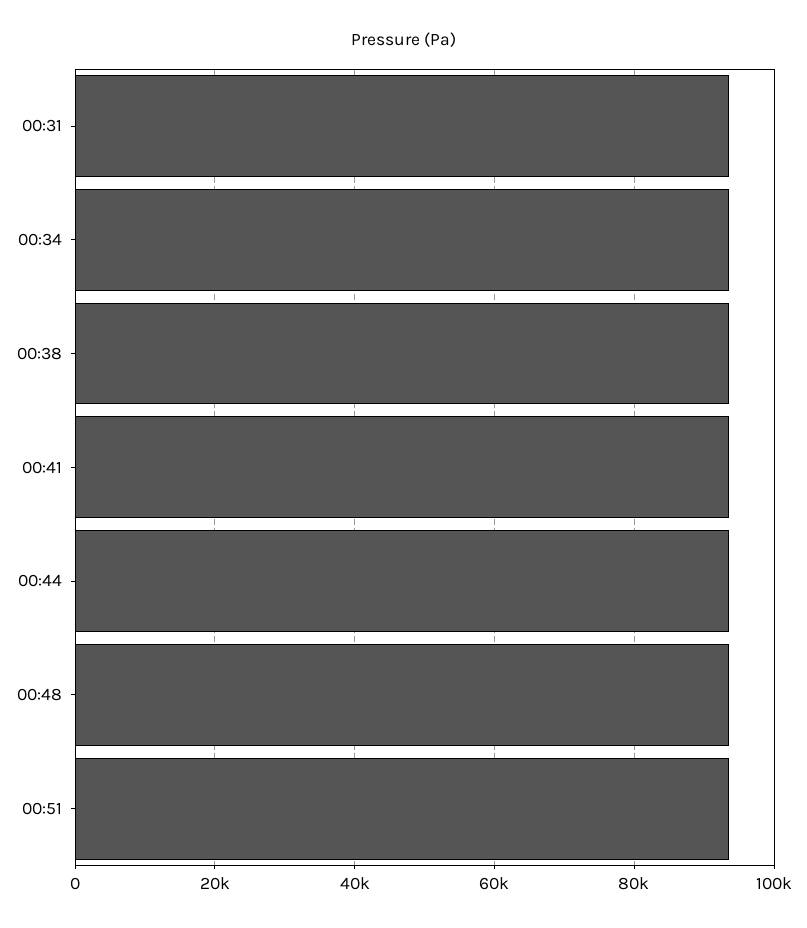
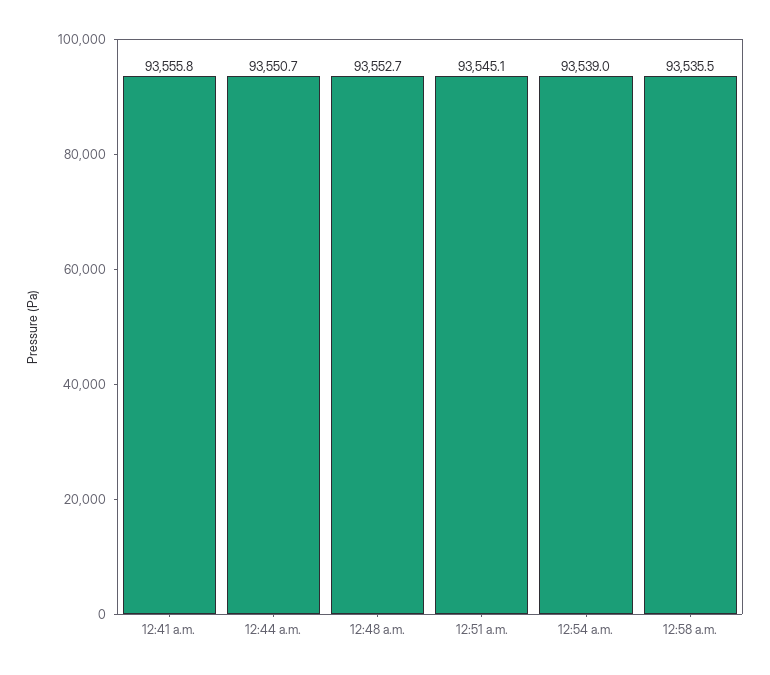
00:31: 94000 -> none
00:34: 94000 -> none
00:38: 94000 -> none
12:54 a.m.: none -> 93539
12:58 a.m.: none -> 93535.5

